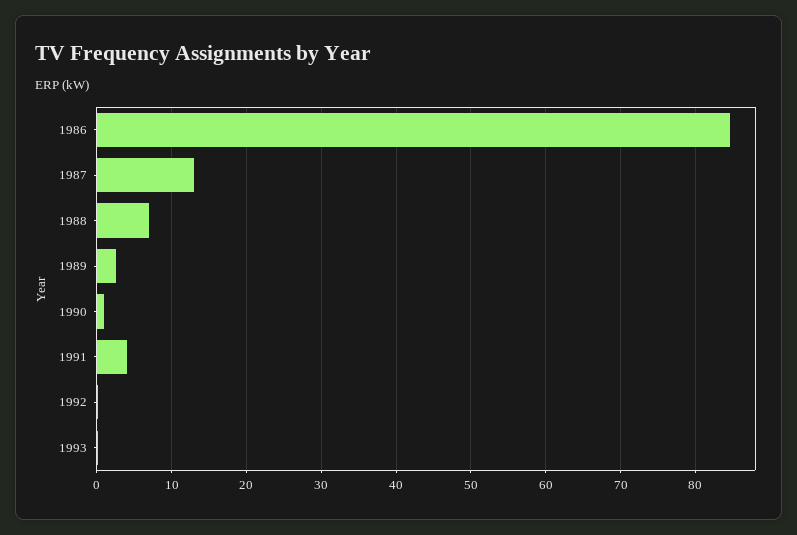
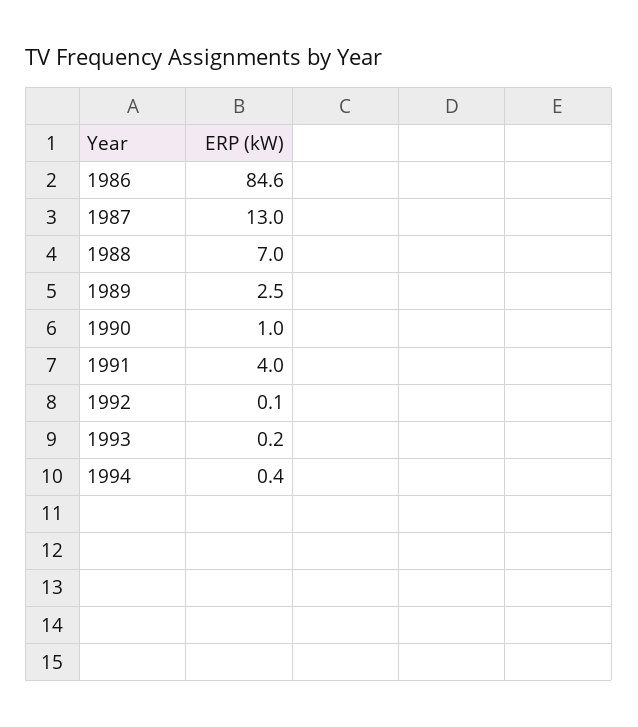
1994: none -> 0.4

